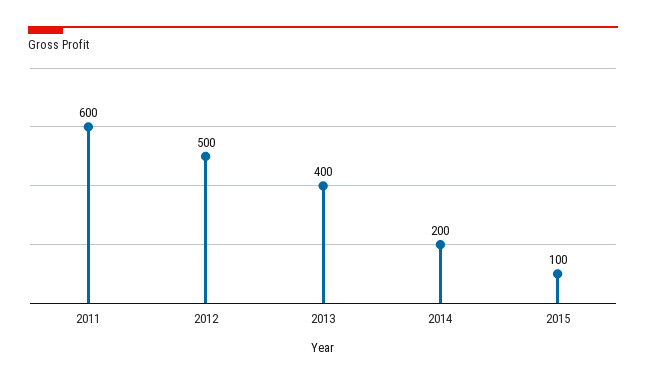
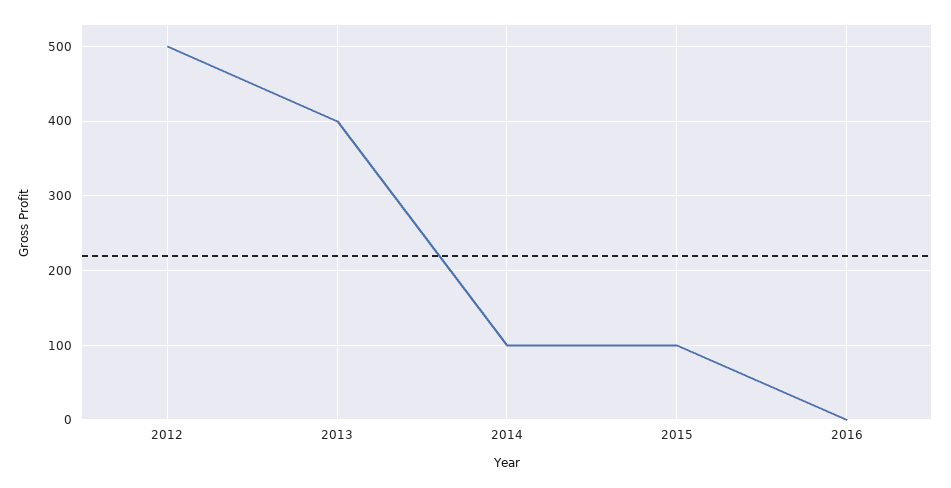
2011: 600 -> none
2014: 200 -> 100
2016: none -> 0

